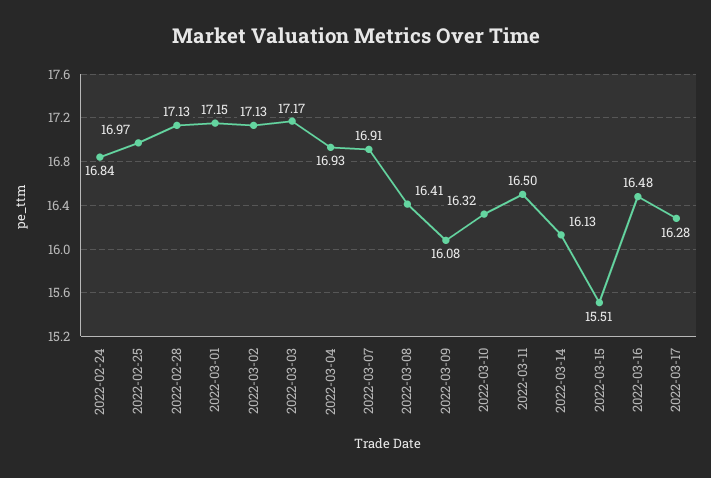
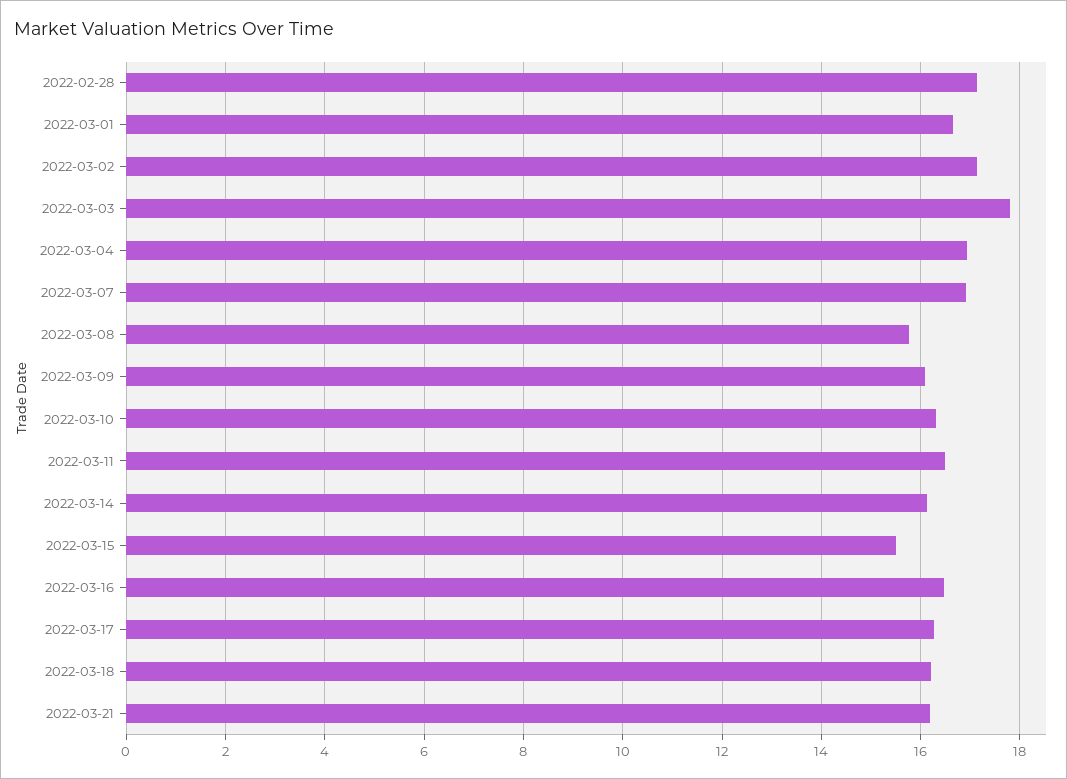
2022-02-24: 16.84 -> none
2022-02-25: 16.97 -> none
2022-03-01: 17.15 -> 16.6
2022-03-03: 17.17 -> 17.8
2022-03-08: 16.41 -> 15.8
2022-03-18: none -> 16.2
2022-03-21: none -> 16.2

